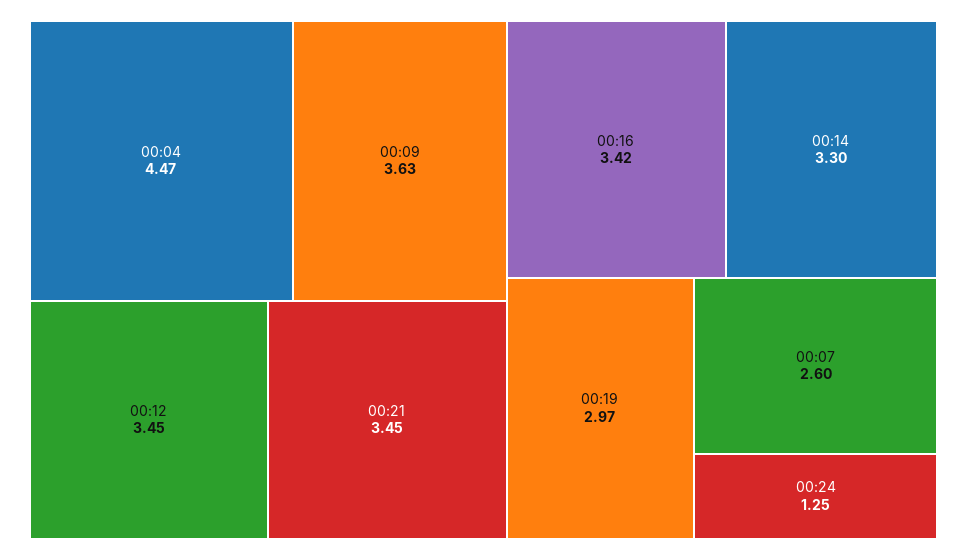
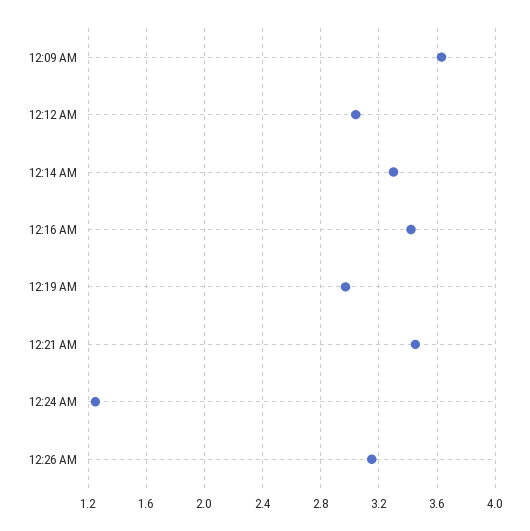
00:04: 4.47 -> none
00:12: 3.45 -> 3.05
00:07: 2.6 -> none
12:26 AM: none -> 3.15

